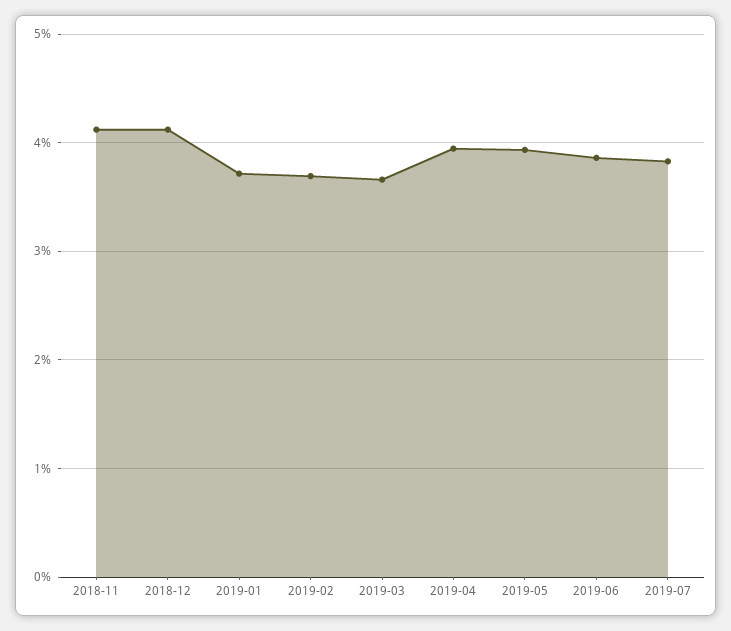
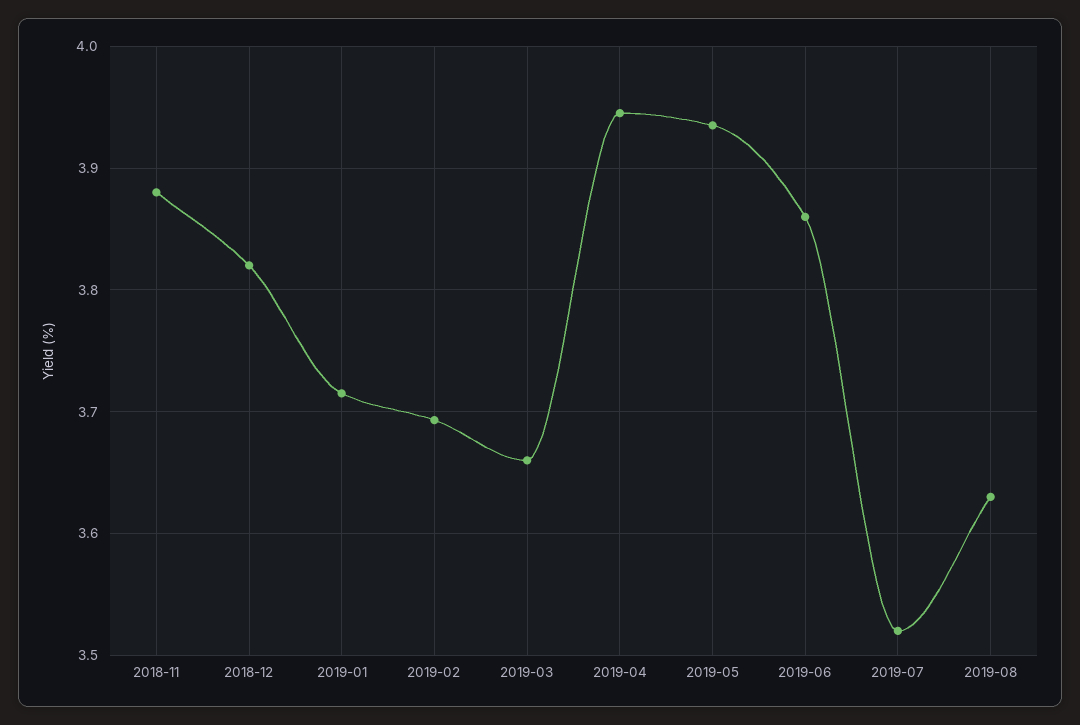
2018-11: 4.1 -> 3.88
2018-12: 4.1 -> 3.82
2019-07: 3.8 -> 3.52
2019-08: none -> 3.63

